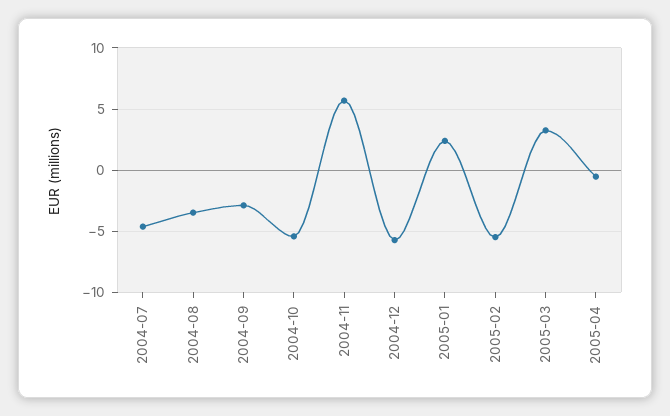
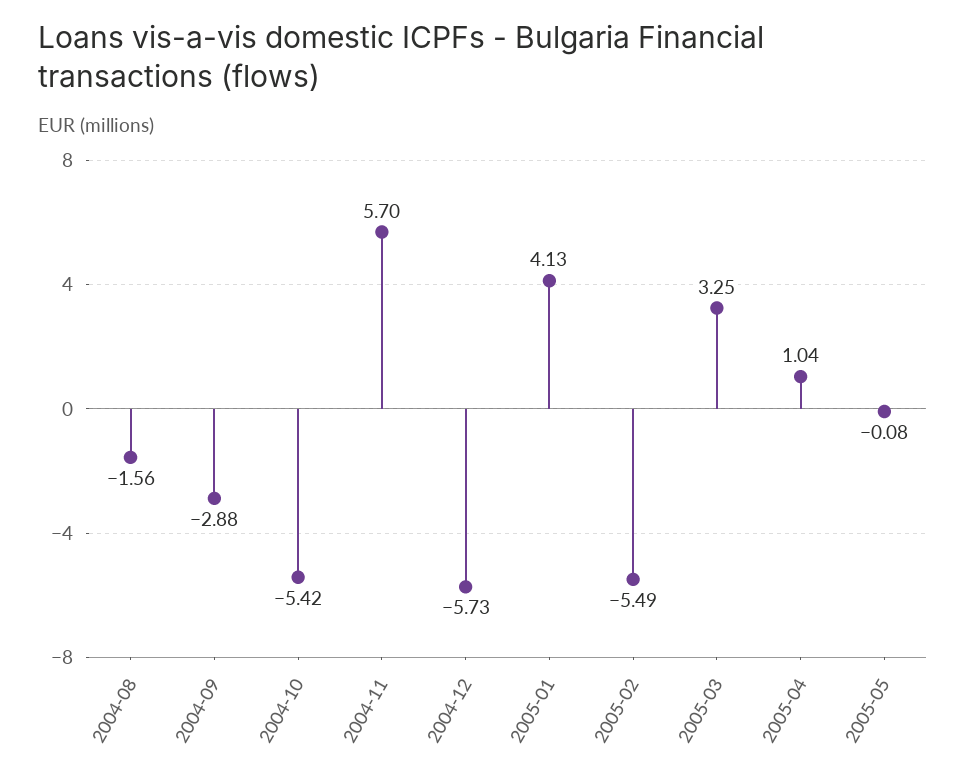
2004-07: -4.5 -> none
2004-08: -3.5 -> -1.56
2005-01: 2.5 -> 4.13
2005-04: -0.5 -> 1.04
2005-05: none -> -0.08

